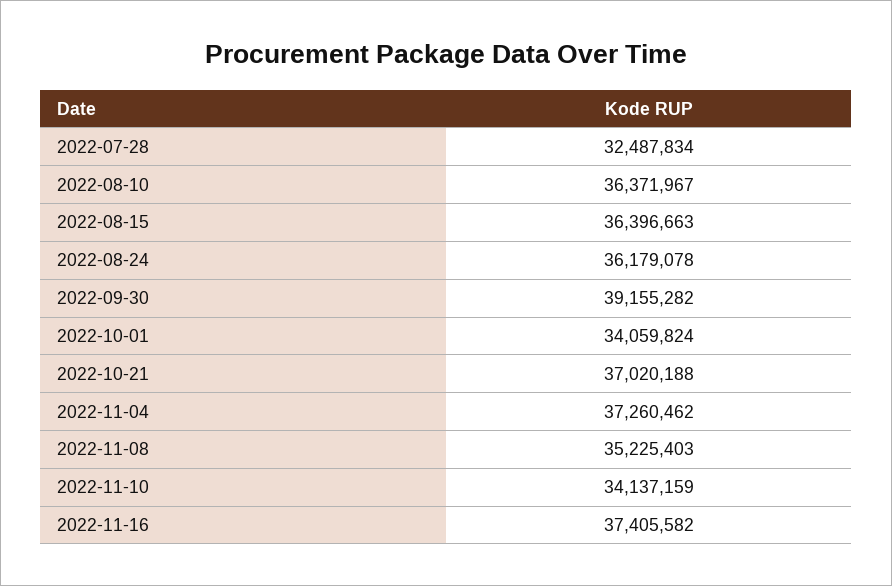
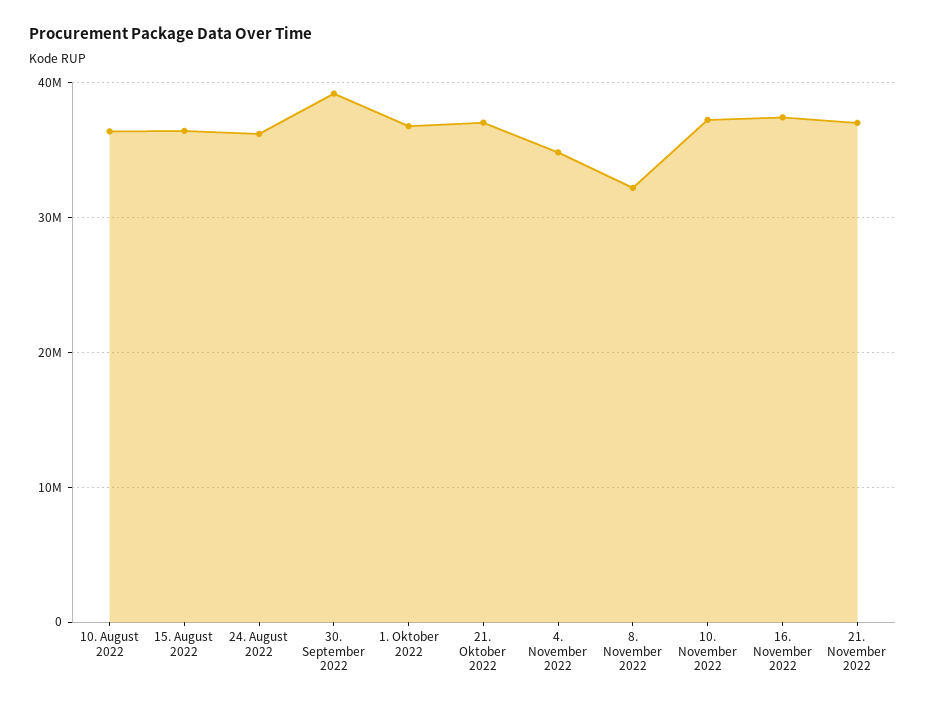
2022-07-28: 32487834 -> none
2022-10-01: 34059824 -> 37000000
2022-11-04: 37260462 -> 35000000
2022-11-08: 35225403 -> 32000000
2022-11-10: 34137159 -> 37000000
21. November 2022: none -> 37000000

